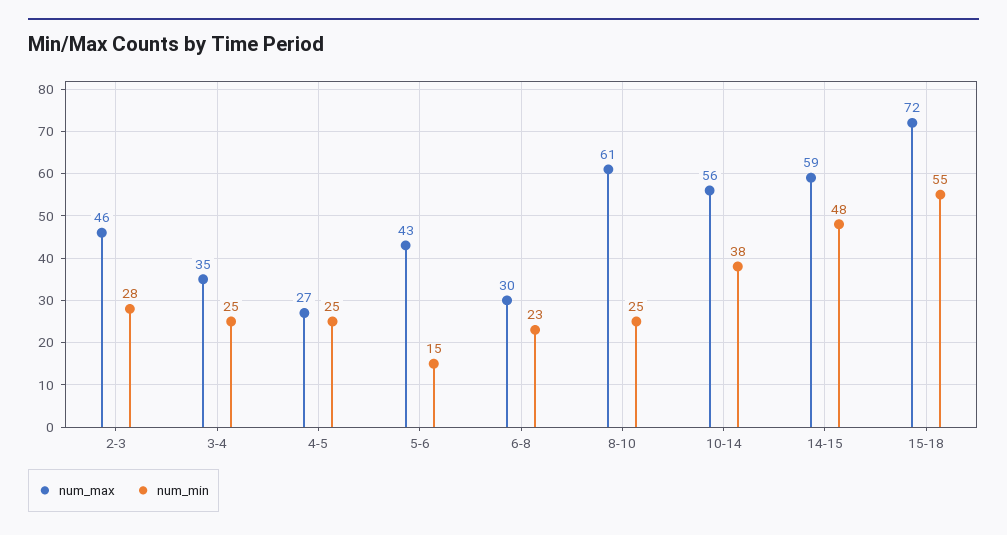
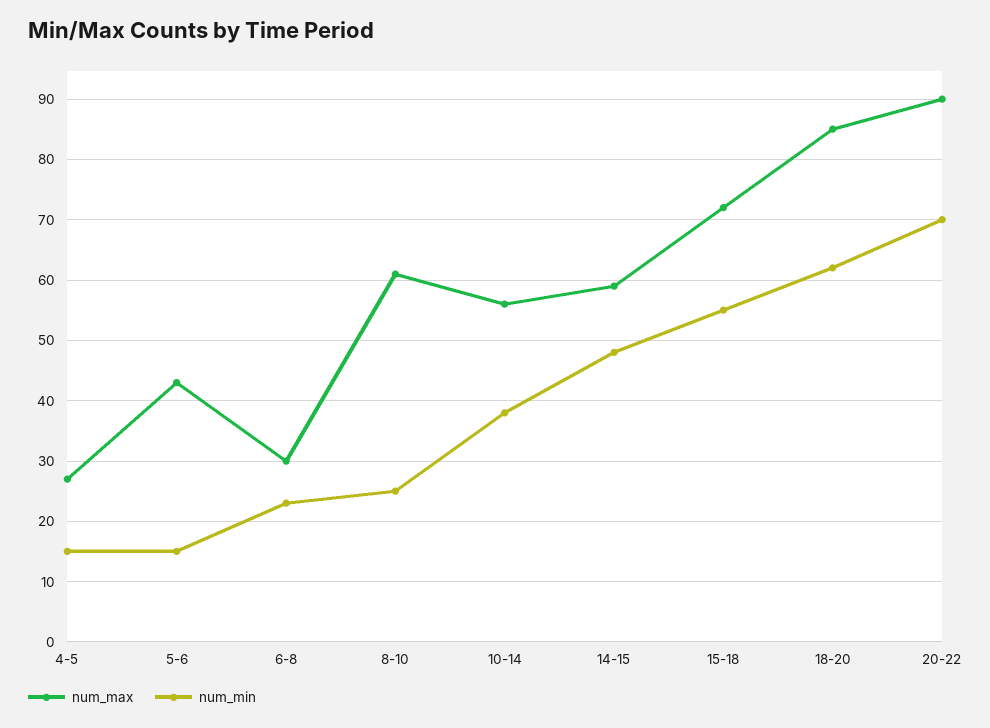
num_max, 2-3: 46 -> none
num_min, 2-3: 28 -> none
num_max, 3-4: 35 -> none
num_min, 3-4: 25 -> none
num_min, 4-5: 25 -> 15
num_max, 18-20: none -> 85
num_min, 18-20: none -> 62
num_max, 20-22: none -> 90
num_min, 20-22: none -> 70

